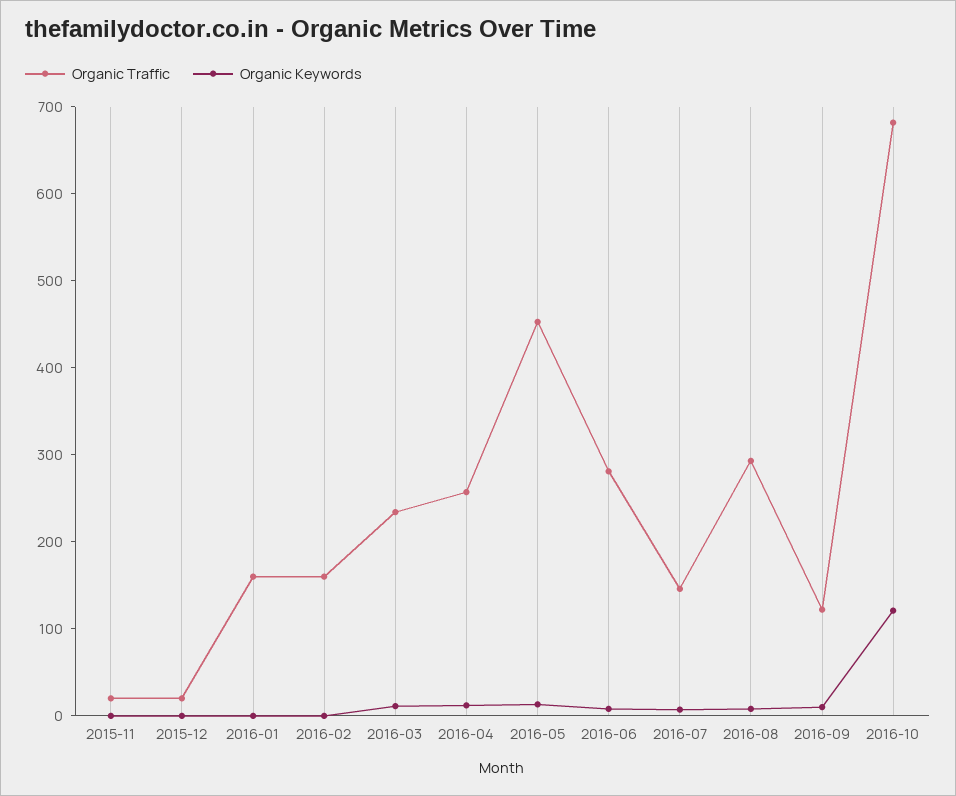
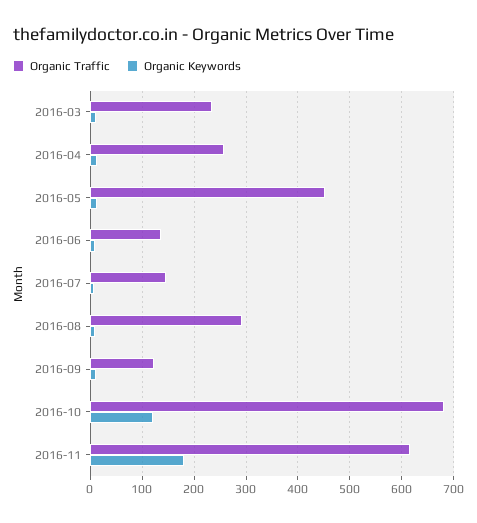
Organic Traffic, 2015-11: 20 -> none
Organic Keywords, 2015-11: 0 -> none
Organic Traffic, 2015-12: 20 -> none
Organic Keywords, 2015-12: 0 -> none
Organic Traffic, 2016-01: 160 -> none
Organic Keywords, 2016-01: 0 -> none
Organic Traffic, 2016-02: 160 -> none
Organic Keywords, 2016-02: 0 -> none
Organic Traffic, 2016-06: 280 -> 140
Organic Traffic, 2016-11: none -> 620
Organic Keywords, 2016-11: none -> 180

